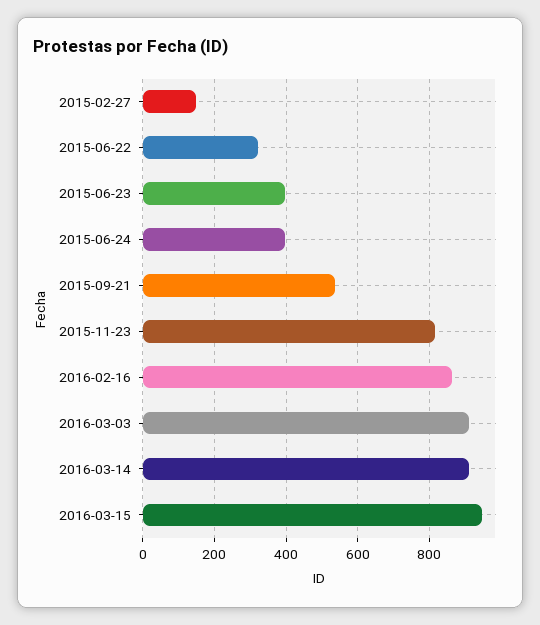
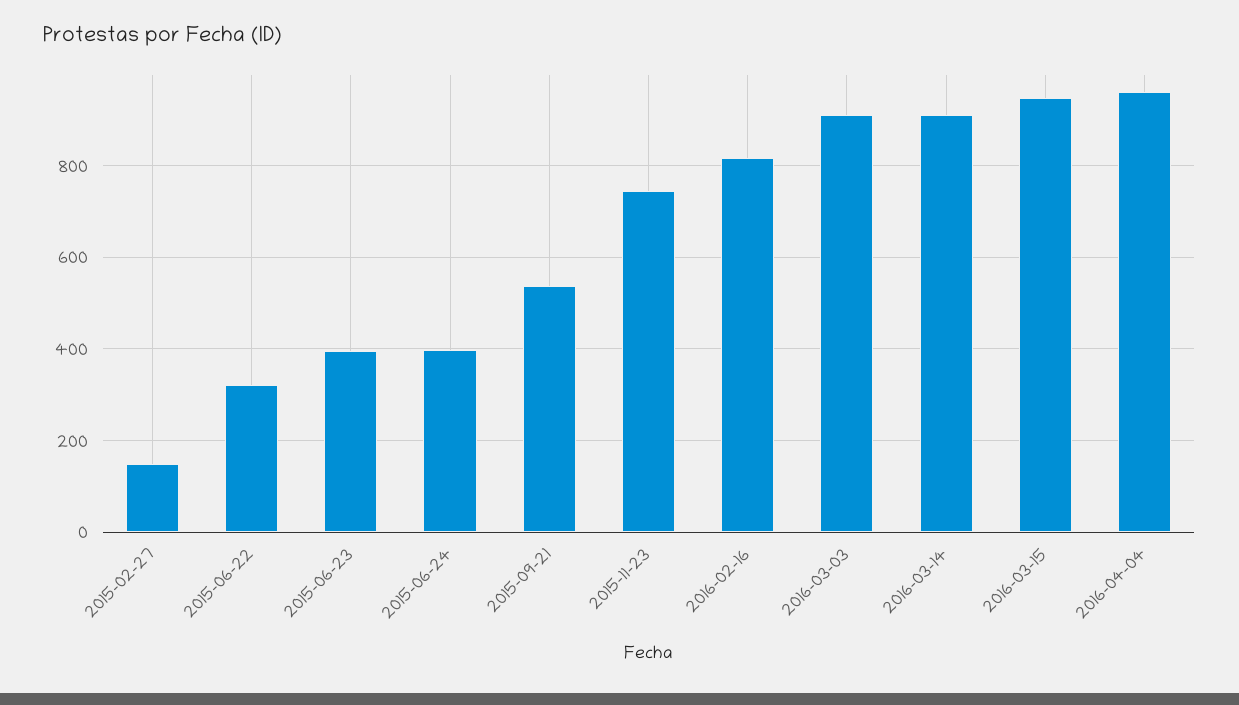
2015-11-23: 820 -> 740
2016-02-16: 860 -> 820
2016-04-04: none -> 960

